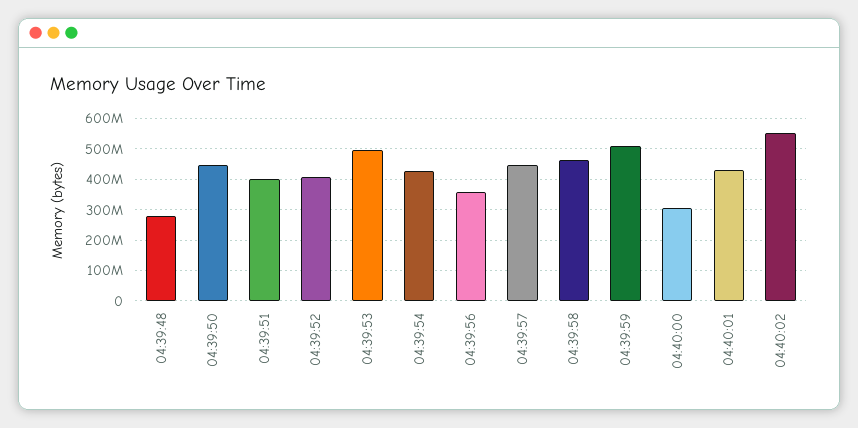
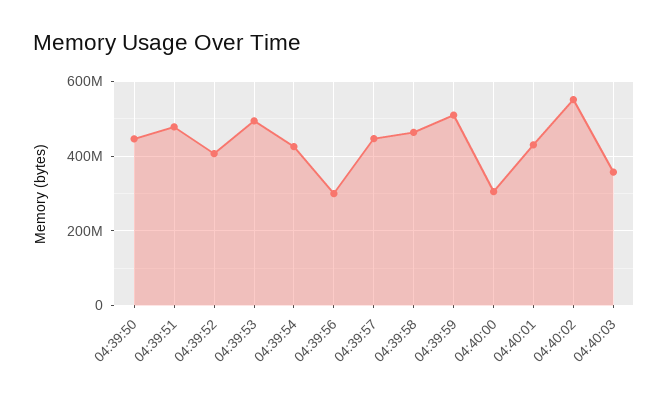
04:39:48: 280000000 -> none
04:39:51: 400000000 -> 480000000
04:39:56: 360000000 -> 300000000
04:40:03: none -> 360000000

